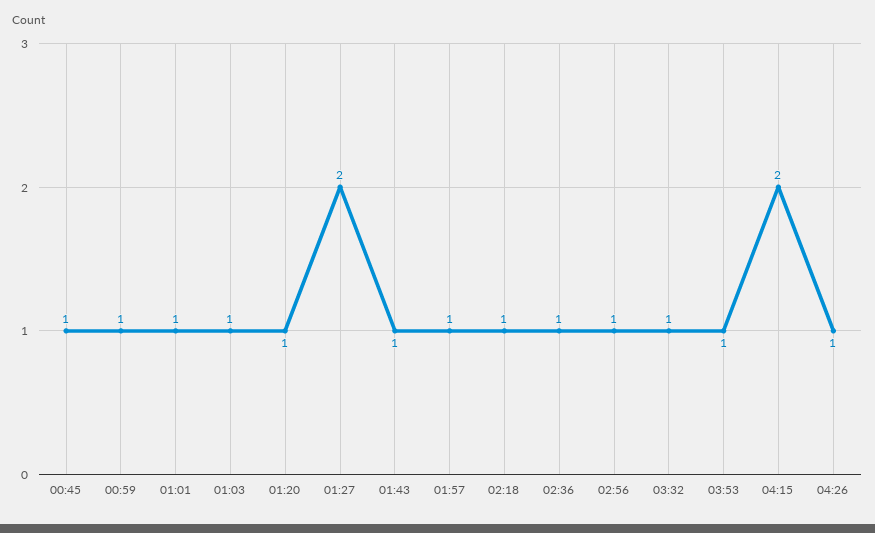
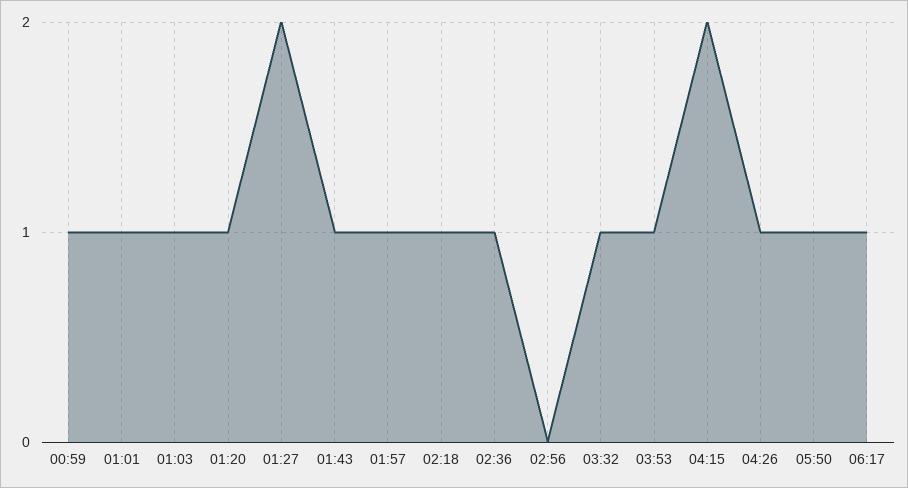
00:45: 1 -> none
02:56: 1 -> 0
05:50: none -> 1
06:17: none -> 1

